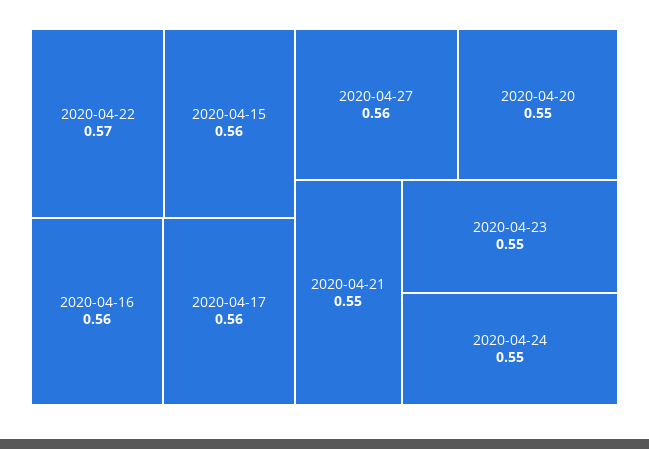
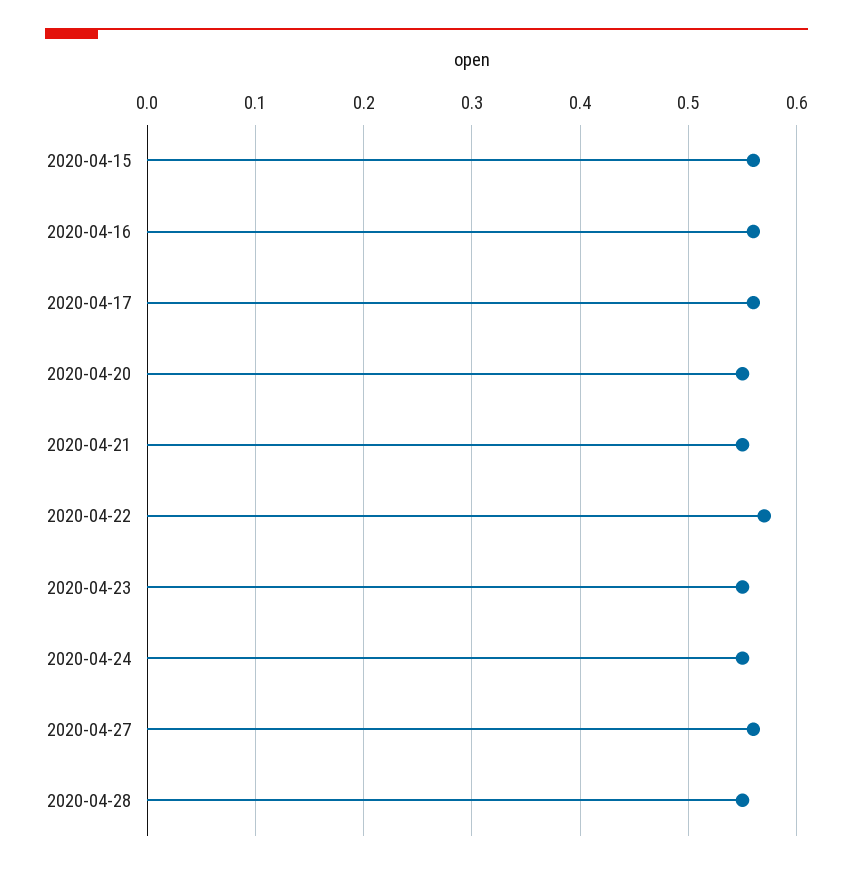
2020-04-28: none -> 0.55

